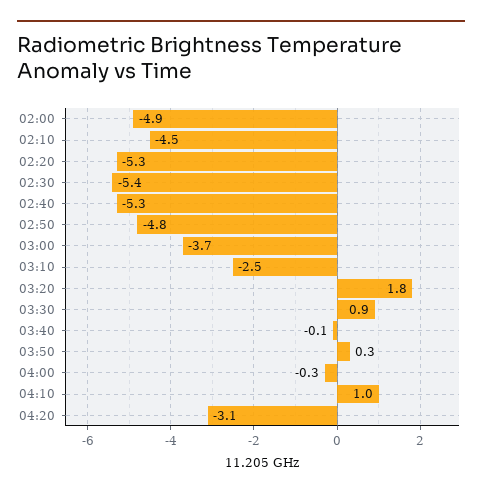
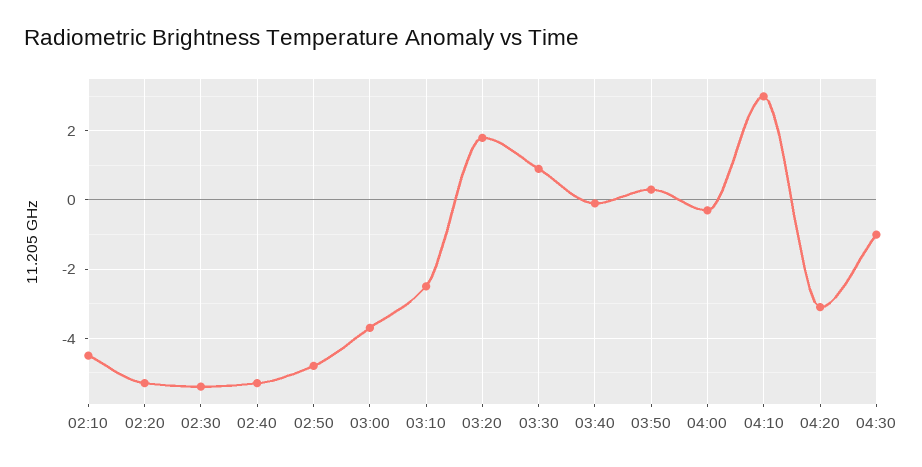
02:00: -4.9 -> none
04:10: 1 -> 3
04:30: none -> -1

